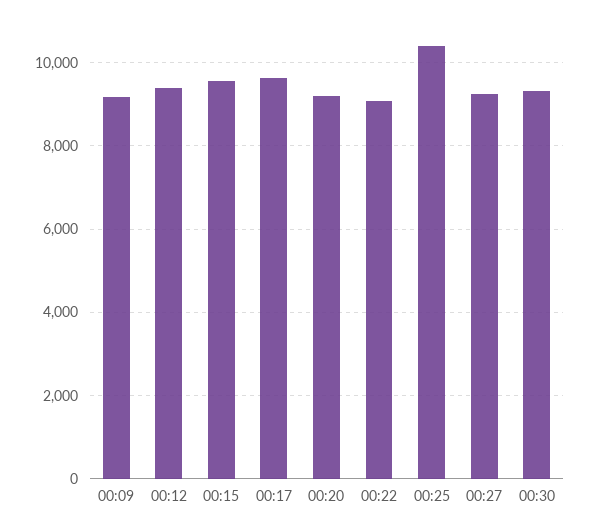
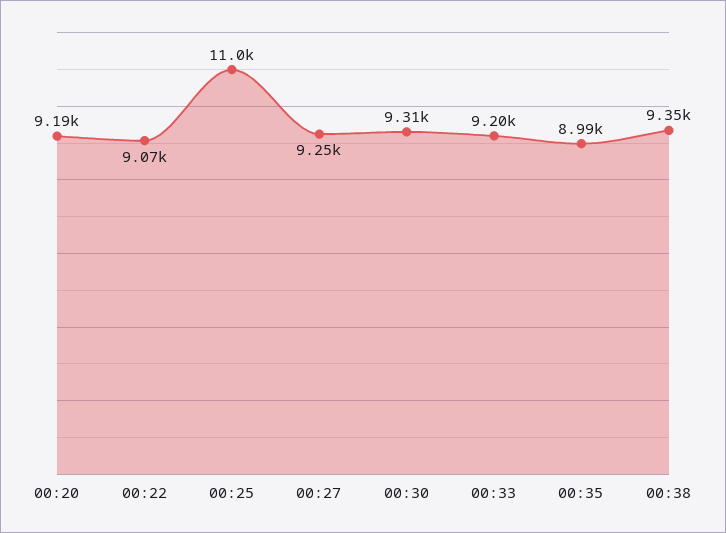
00:09: 9200 -> none
00:12: 9400 -> none
00:15: 9600 -> none
00:17: 9600 -> none
00:25: 10400 -> 11000
00:33: none -> 9200
00:35: none -> 8990
00:38: none -> 9350

